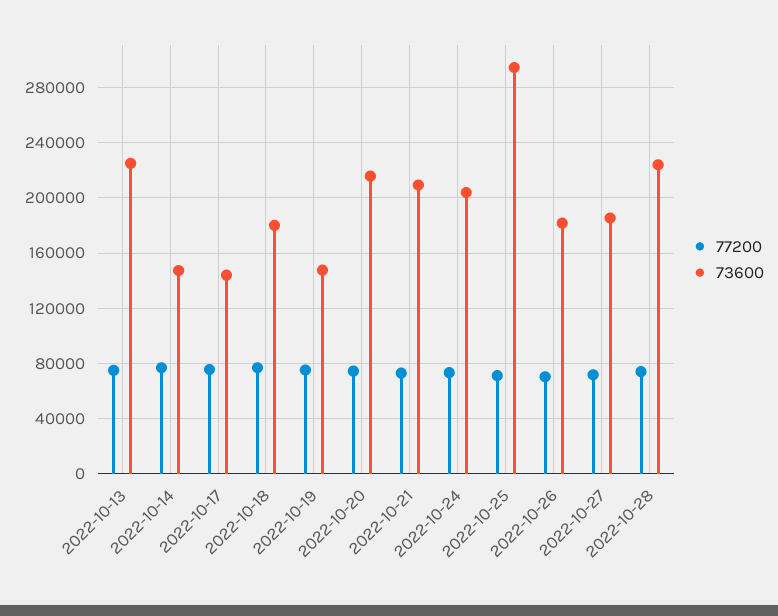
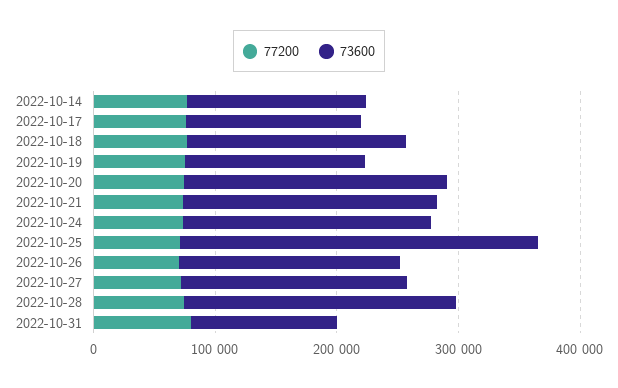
77200, 2022-10-13: 75000 -> none
73600, 2022-10-13: 225000 -> none
77200, 2022-10-31: none -> 80000
73600, 2022-10-31: none -> 120000

